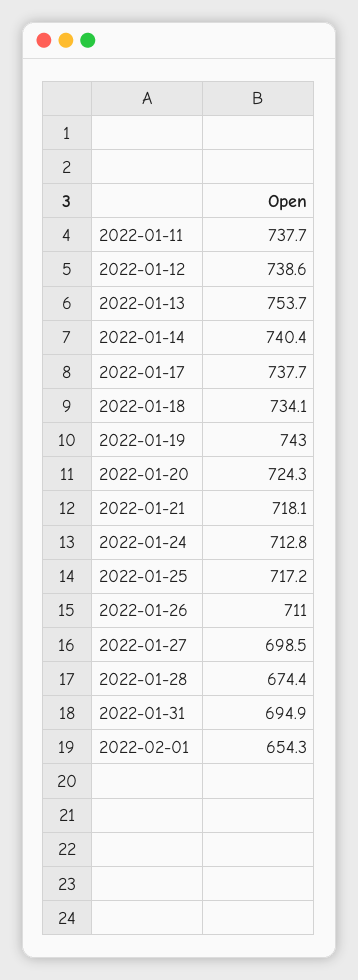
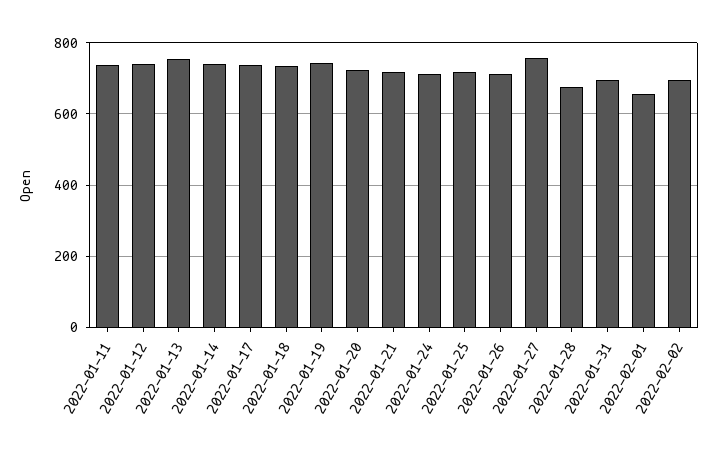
2022-01-27: 698.5 -> 760
2022-02-02: none -> 700

